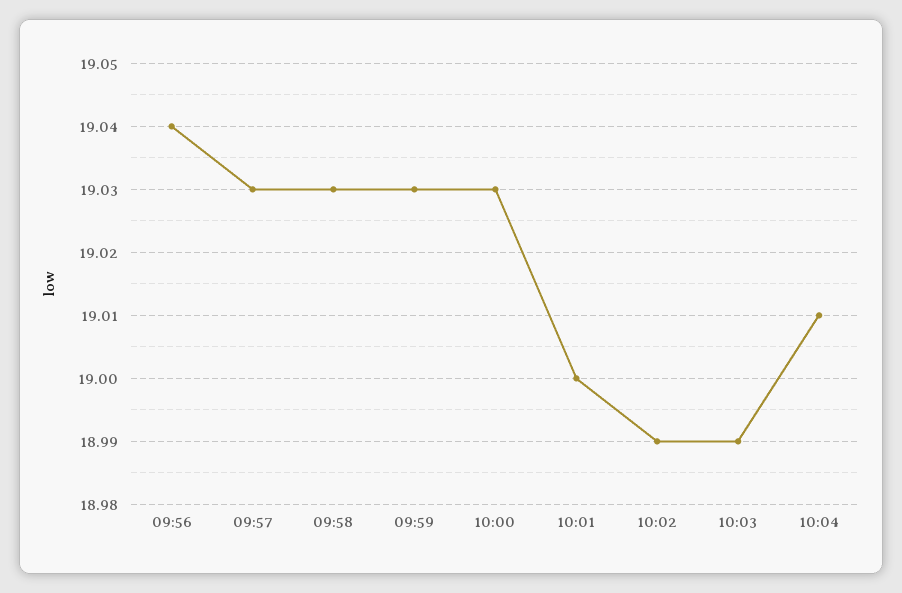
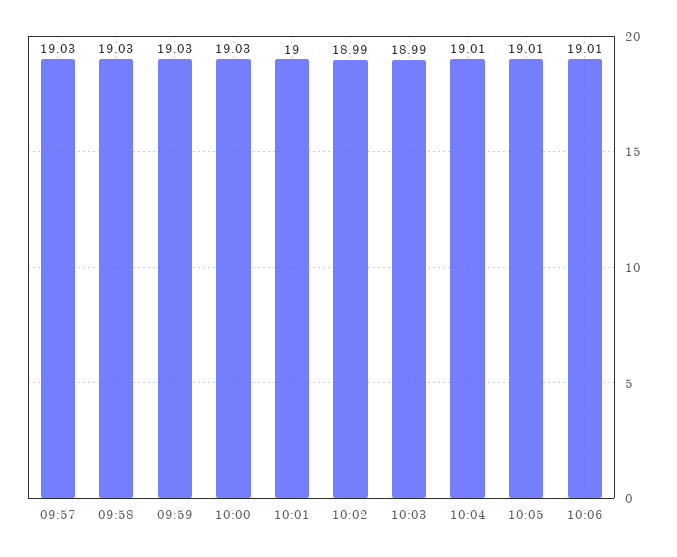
09:56: 19.04 -> none
10:05: none -> 19.01
10:06: none -> 19.01

